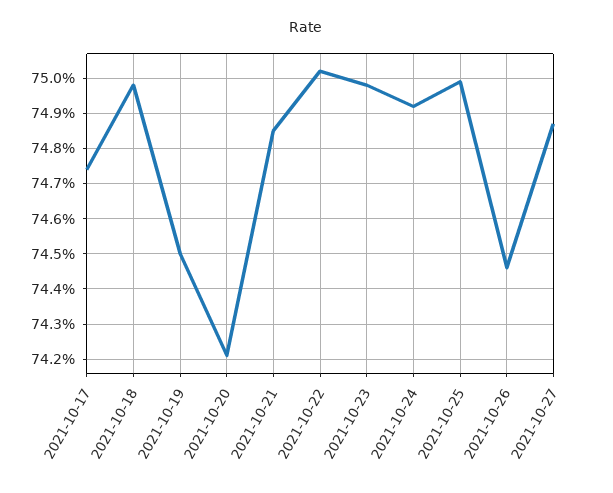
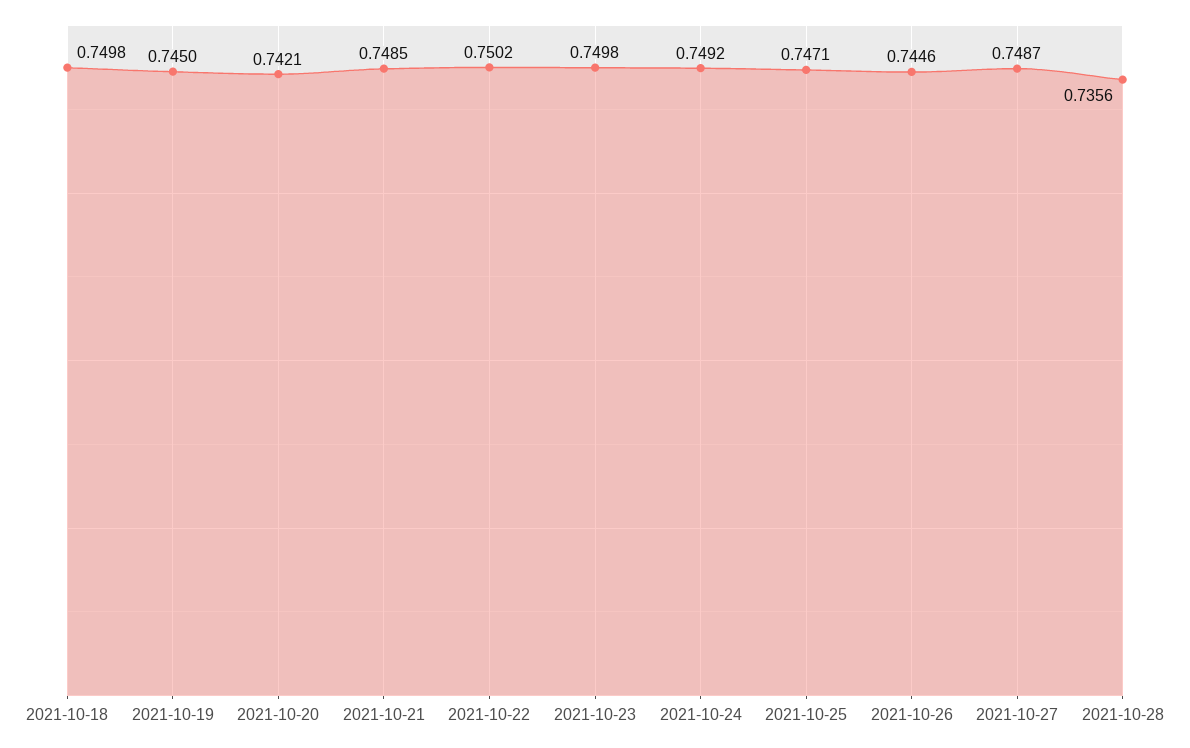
2021-10-17: 0.7475 -> none
2021-10-25: 0.75 -> 0.7471
2021-10-28: none -> 0.7356

